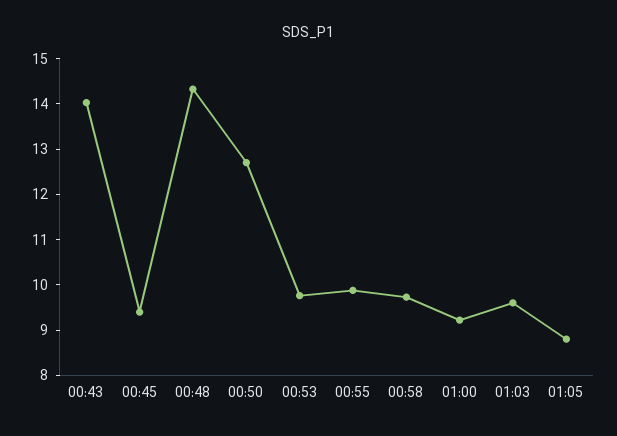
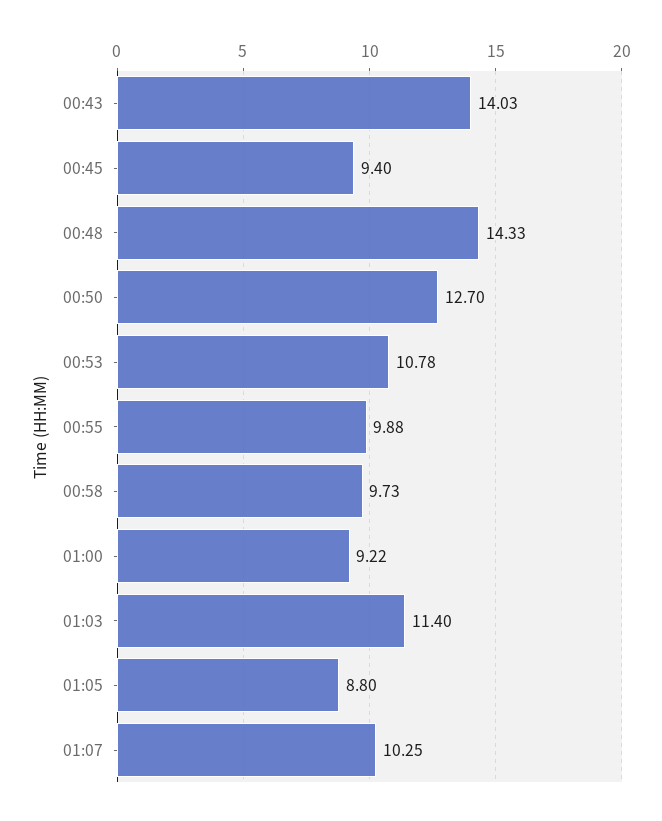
00:53: 9.8 -> 10.78
01:03: 9.6 -> 11.4
01:07: none -> 10.25

